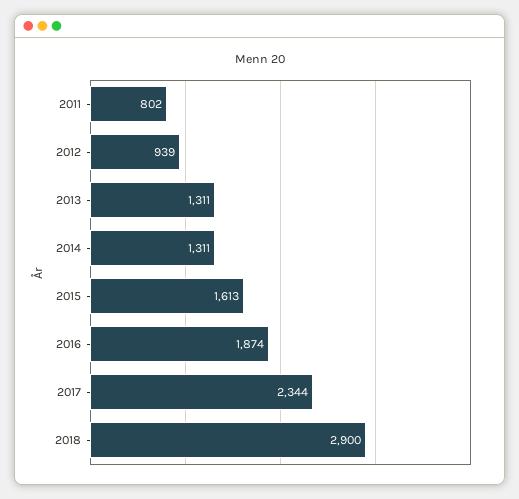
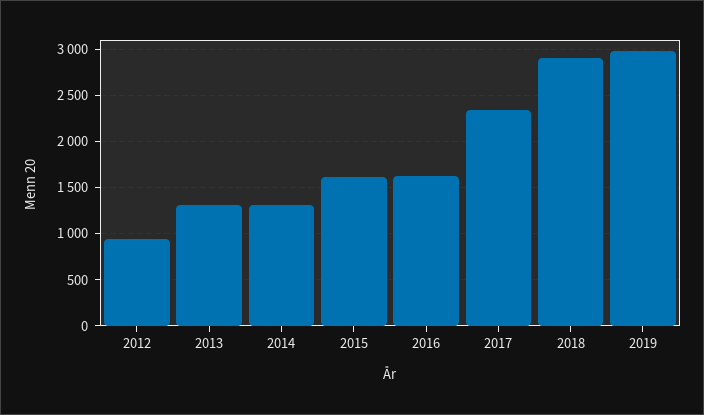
2011: 802 -> none
2016: 1874 -> 1600
2019: none -> 3000

